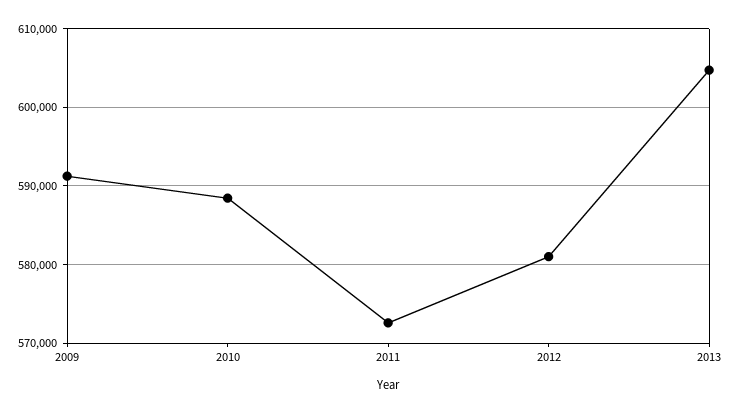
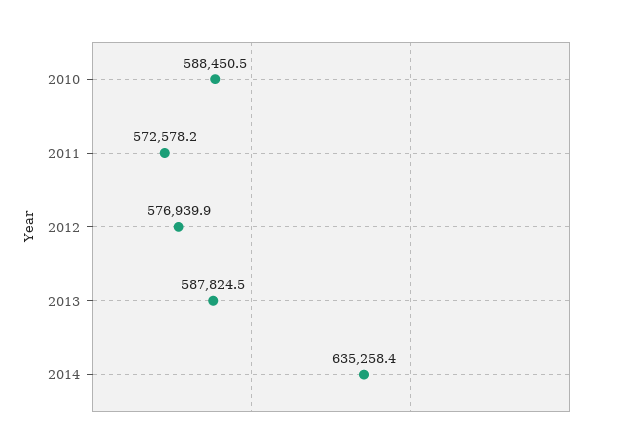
2009: 591000 -> none
2012: 581000 -> 576939.9
2013: 605000 -> 587824.5
2014: none -> 635258.4

